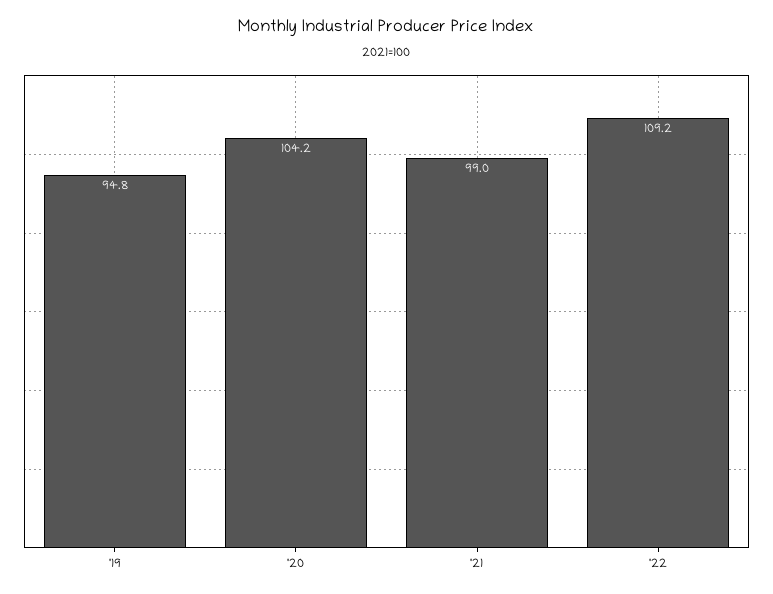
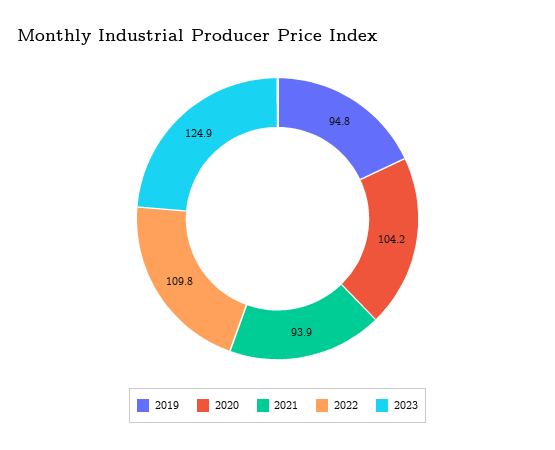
'21: 99 -> 93.9
'22: 109.2 -> 109.8
2023: none -> 124.9

